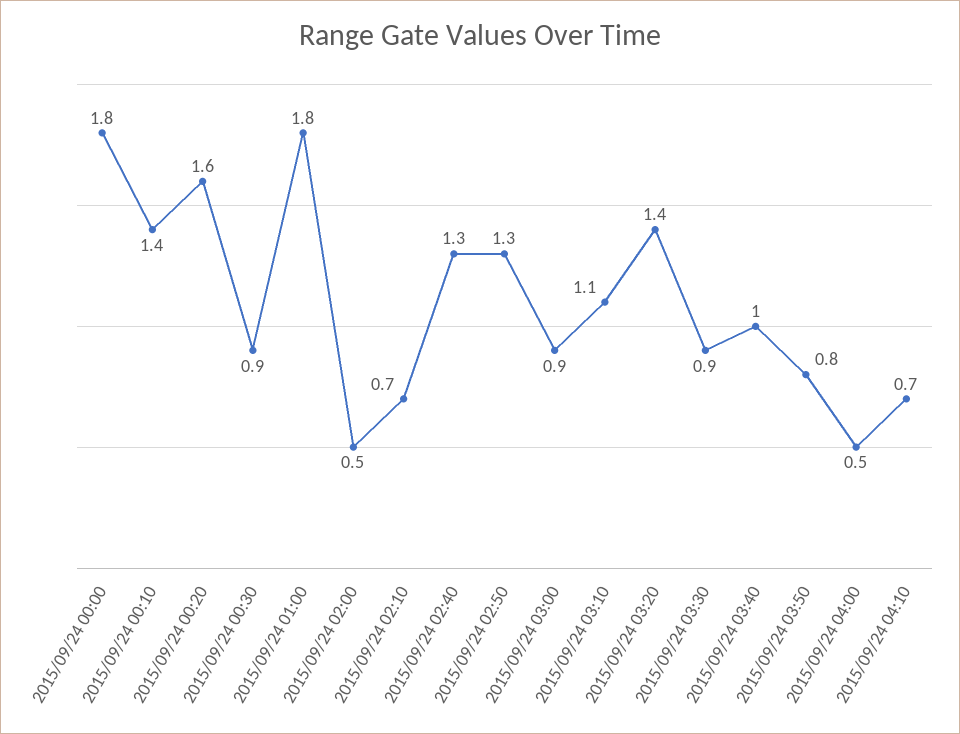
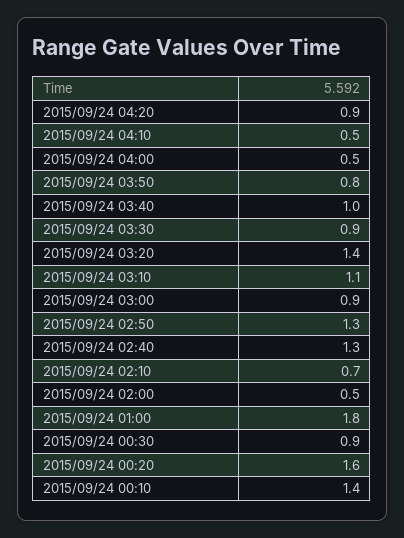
2015/09/24 00:00: 1.8 -> none
2015/09/24 04:10: 0.7 -> 0.5
2015/09/24 04:20: none -> 0.9

